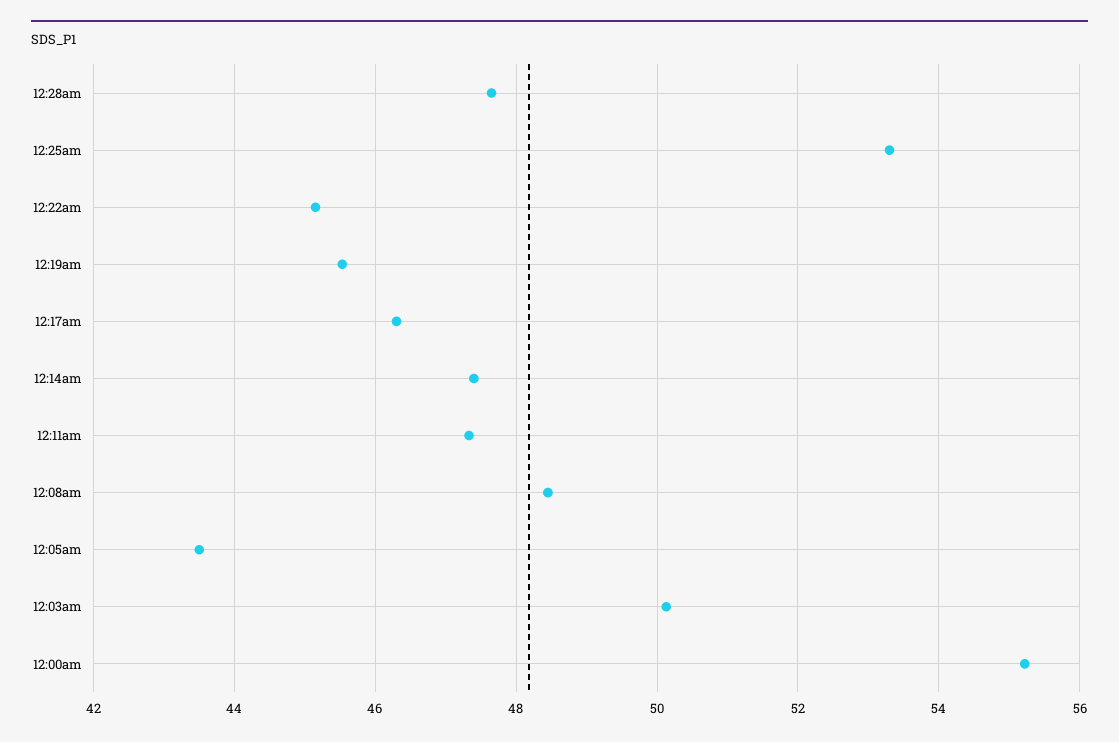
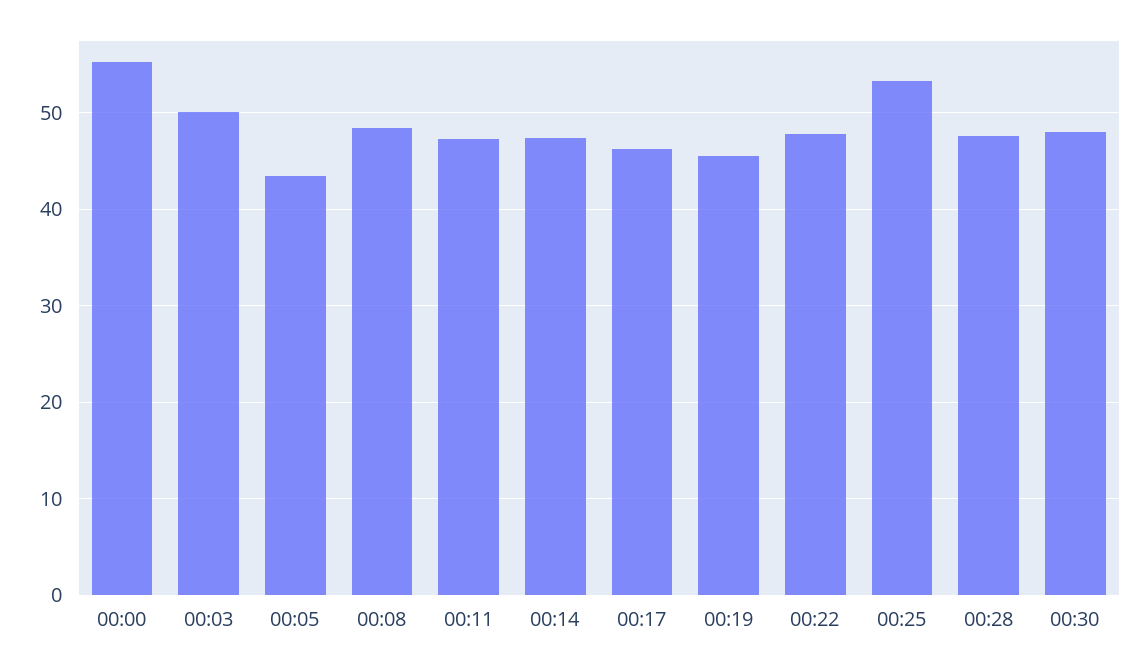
12:22am: 45.2 -> 48
00:30: none -> 48

